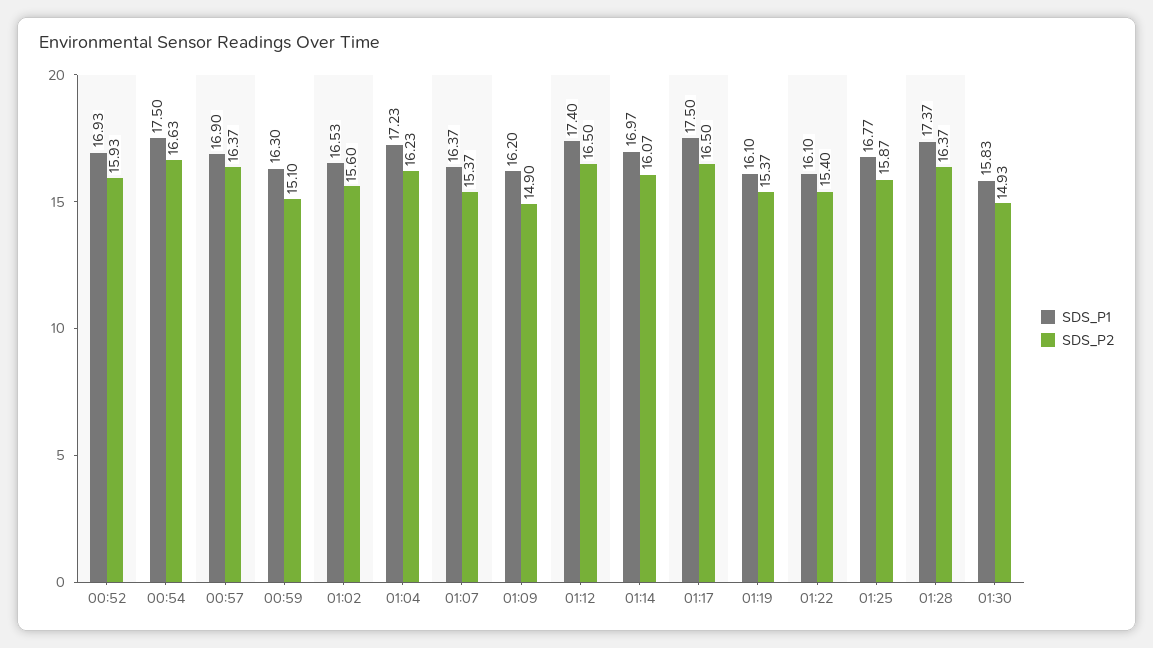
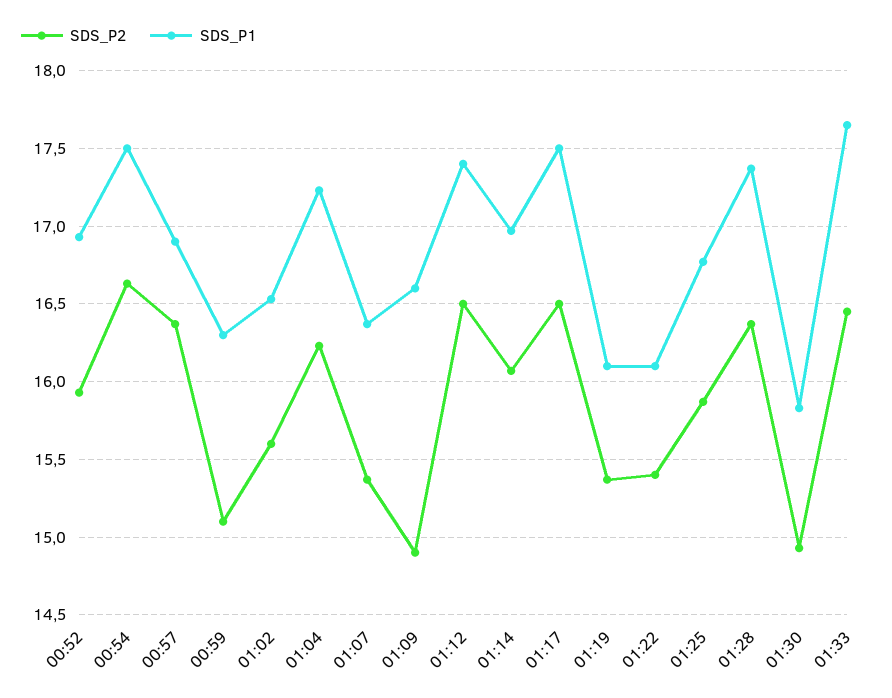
SDS_P1, 01:09: 16.2 -> 16.6
SDS_P2, 01:33: none -> 16.45
SDS_P1, 01:33: none -> 17.65

